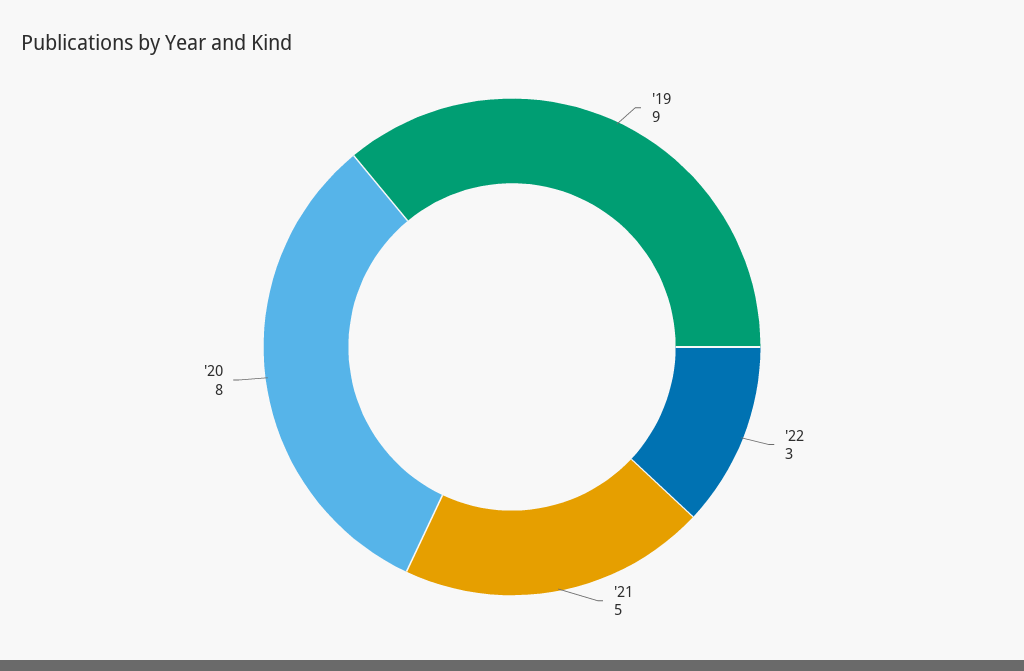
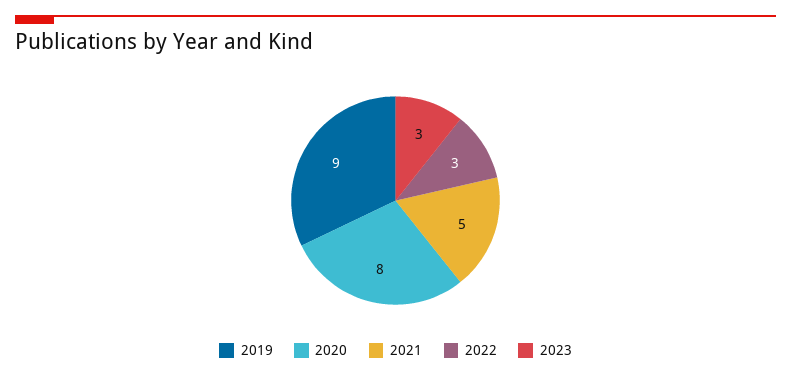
2023: none -> 3

